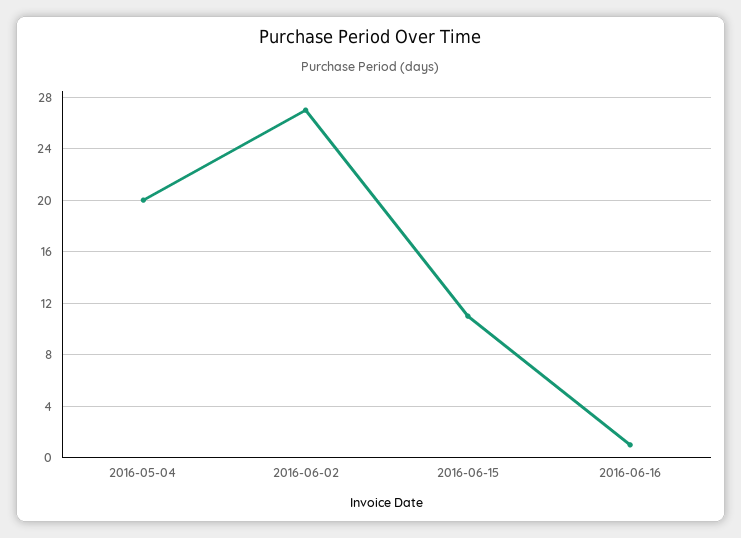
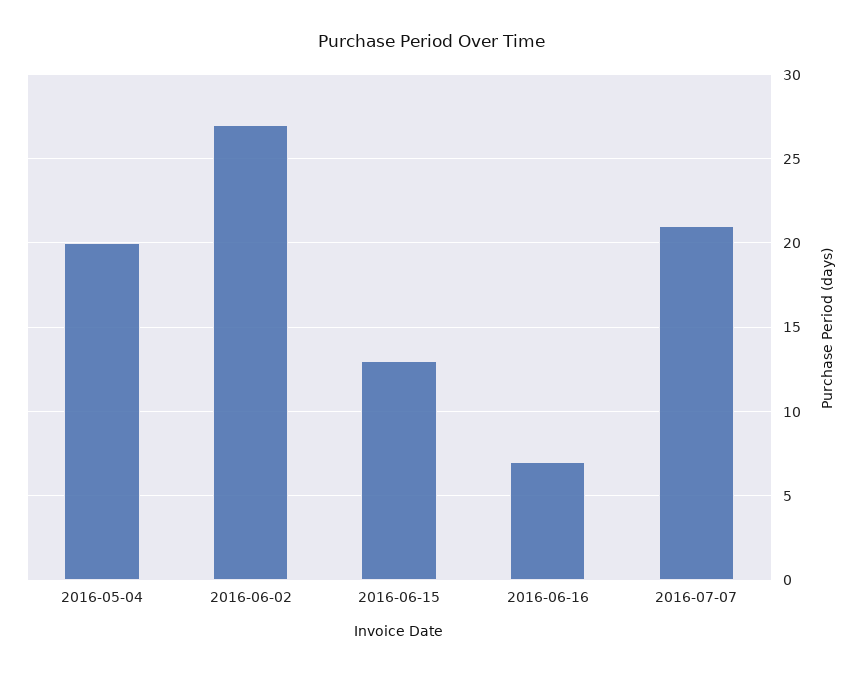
2016-06-15: 11 -> 13
2016-06-16: 1 -> 7
2016-07-07: none -> 21

